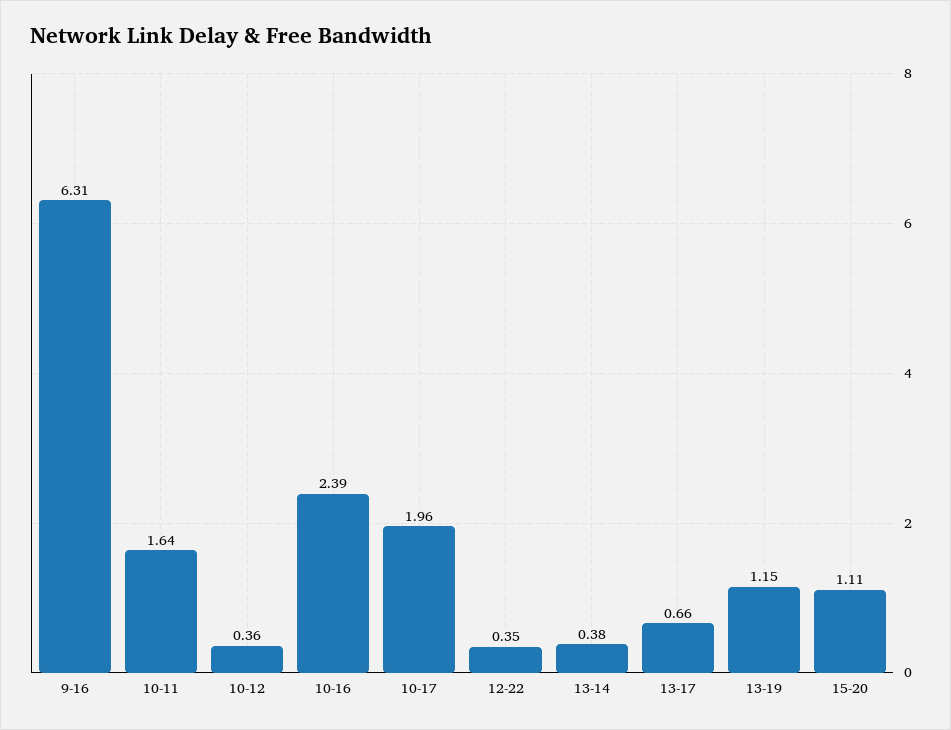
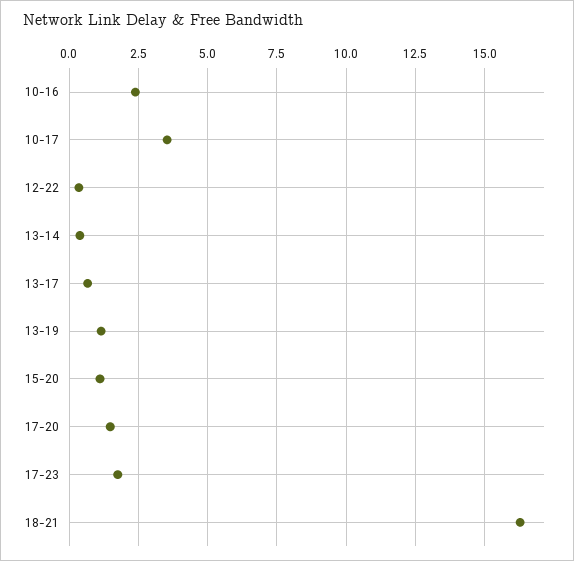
9-16: 6.31 -> none
10-11: 1.64 -> none
10-12: 0.36 -> none
10-17: 1.96 -> 3.5
17-20: none -> 1.5
17-23: none -> 1.75
18-21: none -> 16.25

